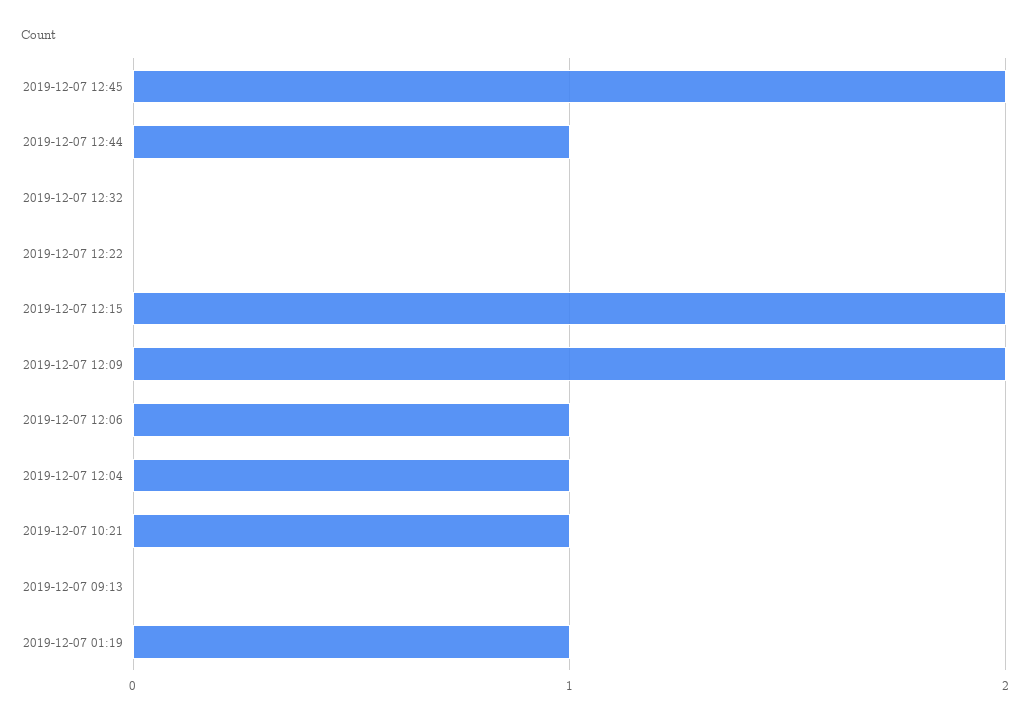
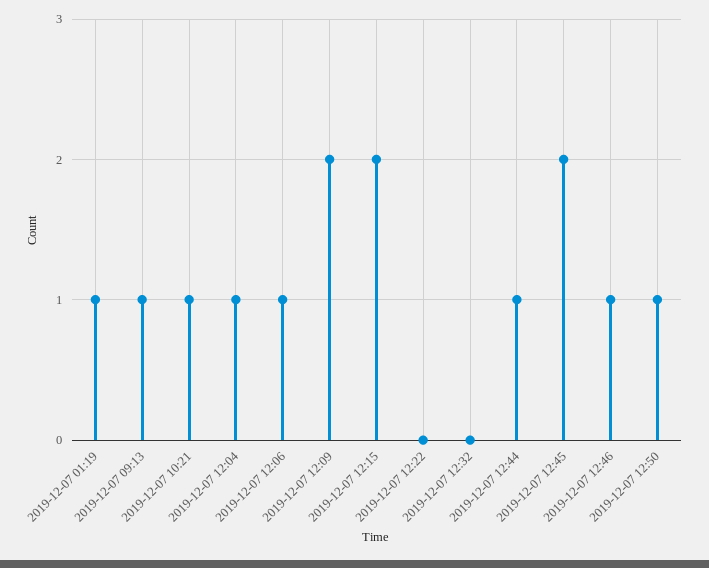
2019-12-07 09:13: 0 -> 1
2019-12-07 12:46: none -> 1
2019-12-07 12:50: none -> 1

